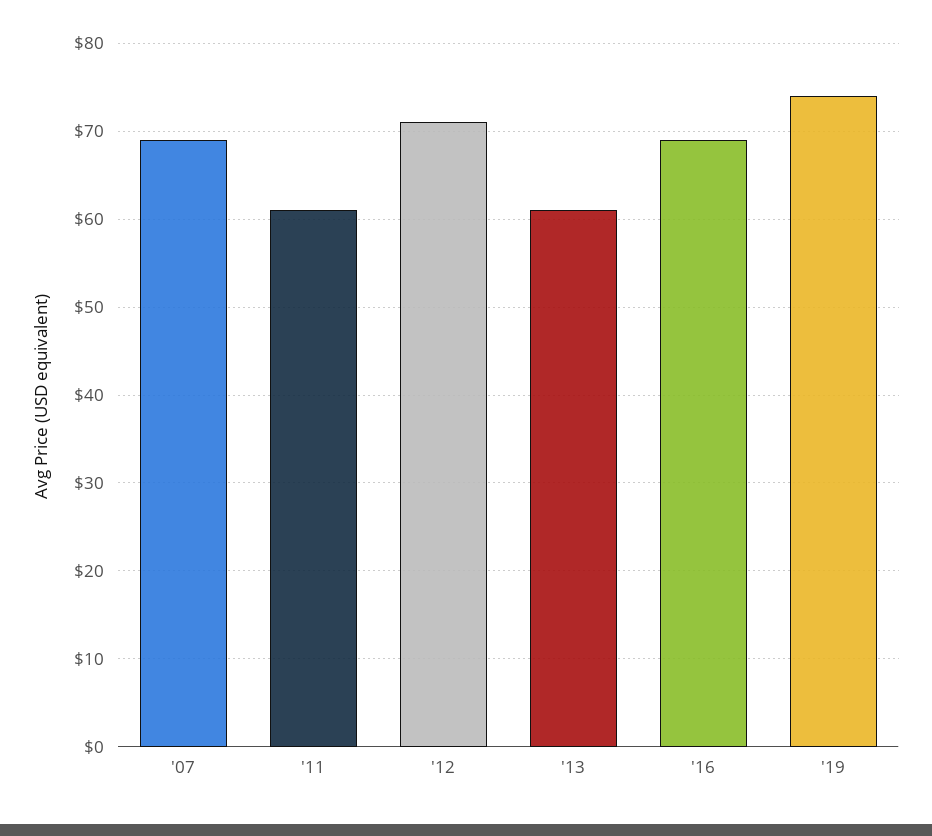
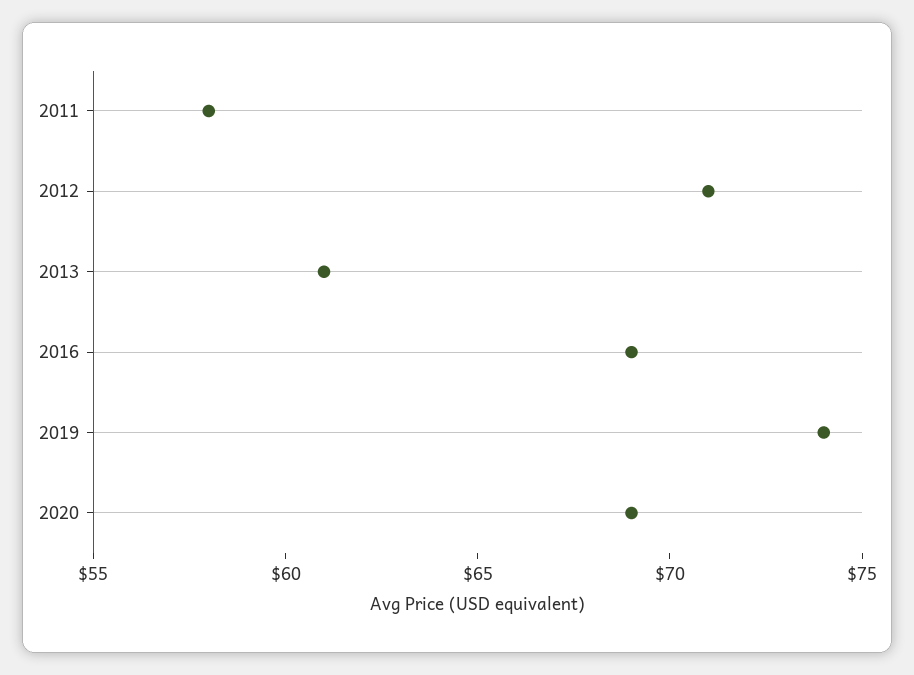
'07: 69 -> none
'11: 61 -> 58
2020: none -> 69

